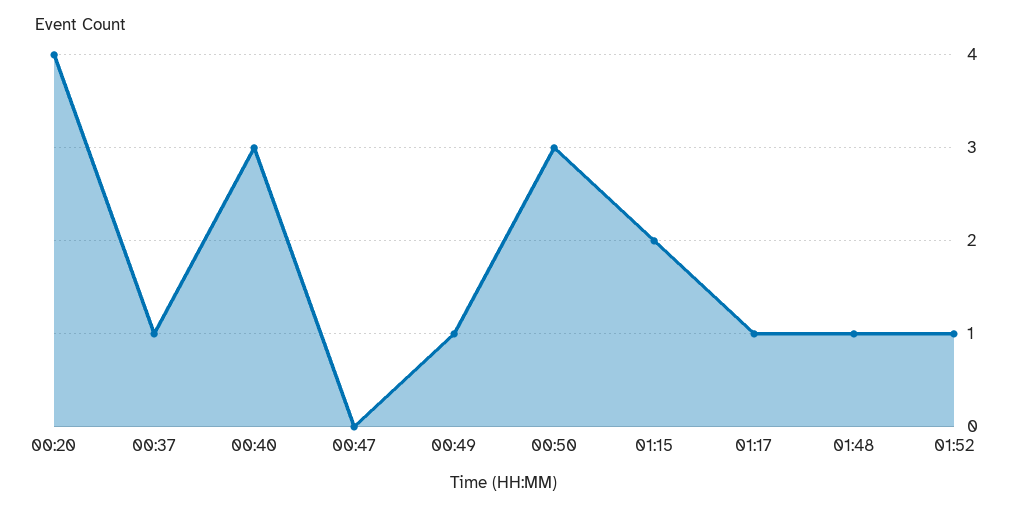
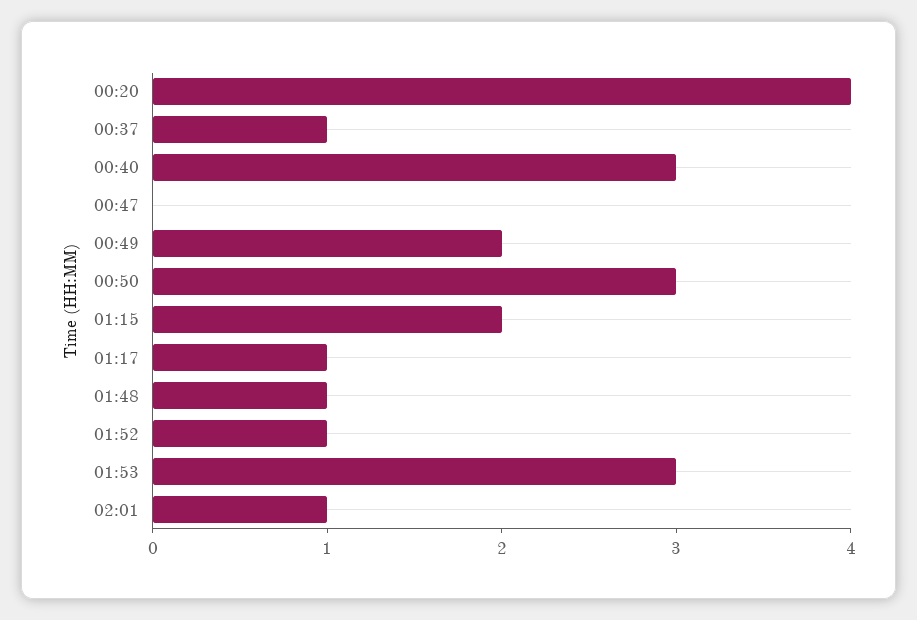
00:49: 1 -> 2
01:53: none -> 3
02:01: none -> 1

